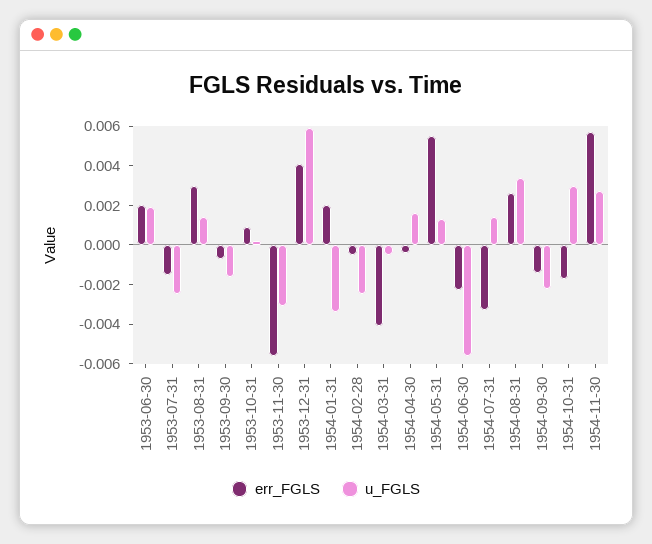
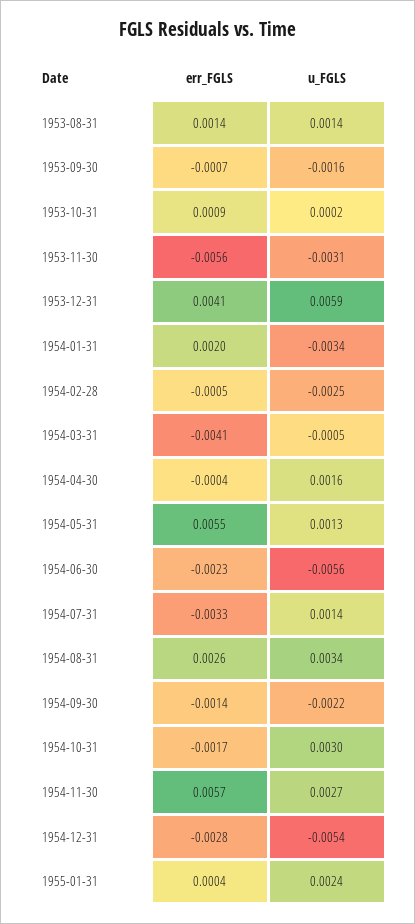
err_FGLS, 1953-06-30: 0.002 -> none
u_FGLS, 1953-06-30: 0.002 -> none
err_FGLS, 1953-07-31: -0.0015 -> none
u_FGLS, 1953-07-31: -0.0025 -> none
err_FGLS, 1953-08-31: 0.003 -> 0.0014
err_FGLS, 1954-12-31: none -> -0.0028
u_FGLS, 1954-12-31: none -> -0.0054
err_FGLS, 1955-01-31: none -> 0.0004
u_FGLS, 1955-01-31: none -> 0.0024

